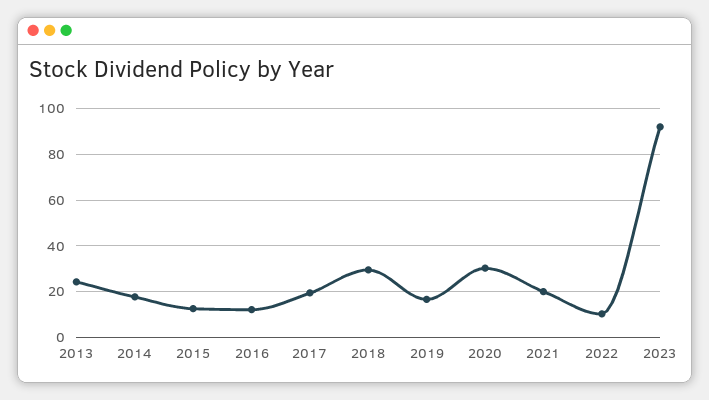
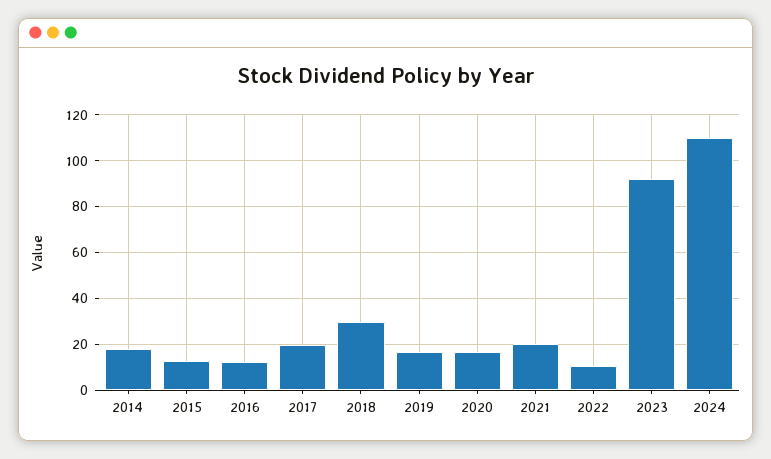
2013: 25 -> none
2020: 30 -> 15
2024: none -> 110

